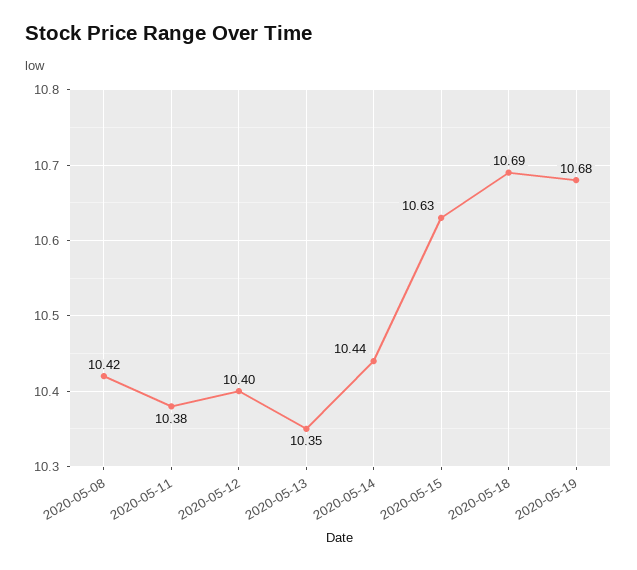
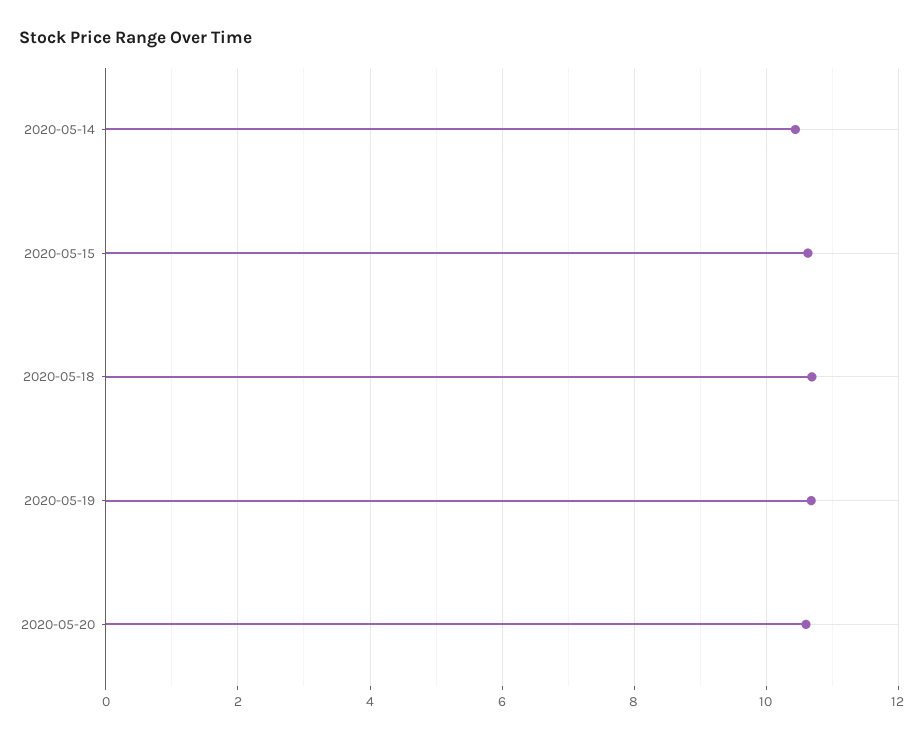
2020-05-08: 10.42 -> none
2020-05-11: 10.38 -> none
2020-05-12: 10.4 -> none
2020-05-13: 10.35 -> none
2020-05-20: none -> 10.6

